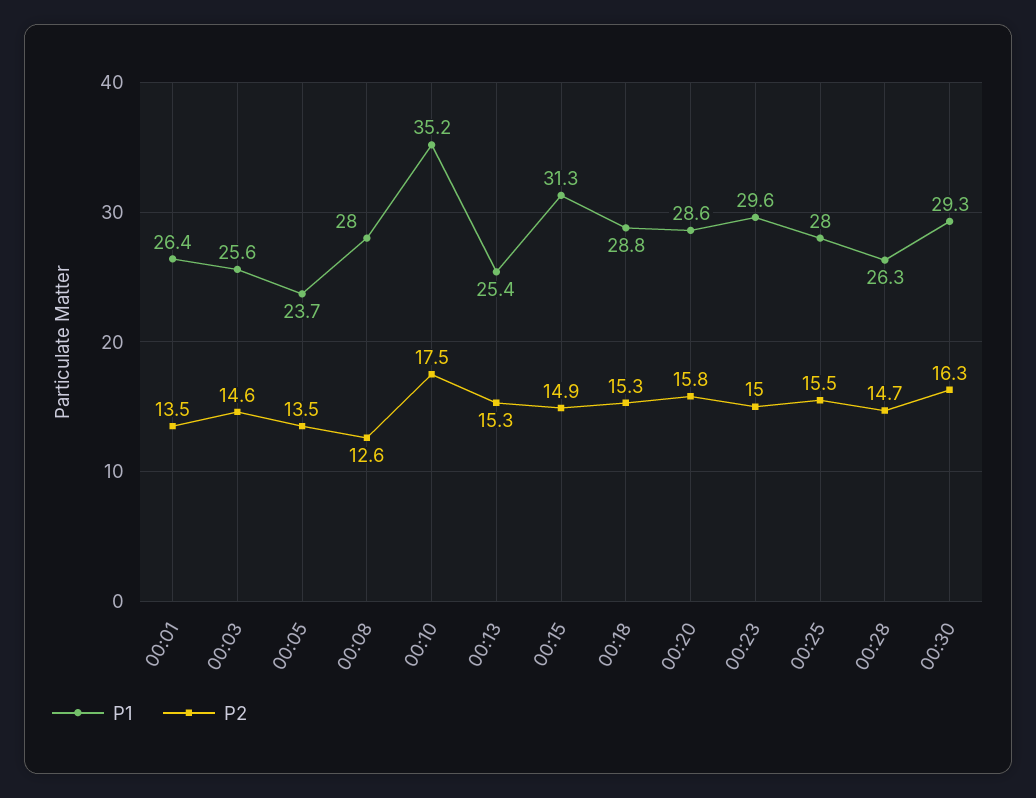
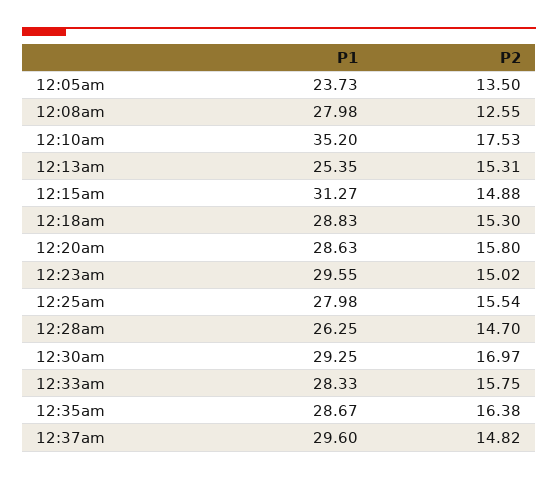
P1, 00:01: 26.4 -> none
P2, 00:01: 13.5 -> none
P1, 00:03: 25.6 -> none
P2, 00:03: 14.6 -> none
P2, 00:30: 16.3 -> 16.97
P1, 12:33am: none -> 28.33
P2, 12:33am: none -> 15.75
P1, 12:35am: none -> 28.67
P2, 12:35am: none -> 16.38
P1, 12:37am: none -> 29.6
P2, 12:37am: none -> 14.82

